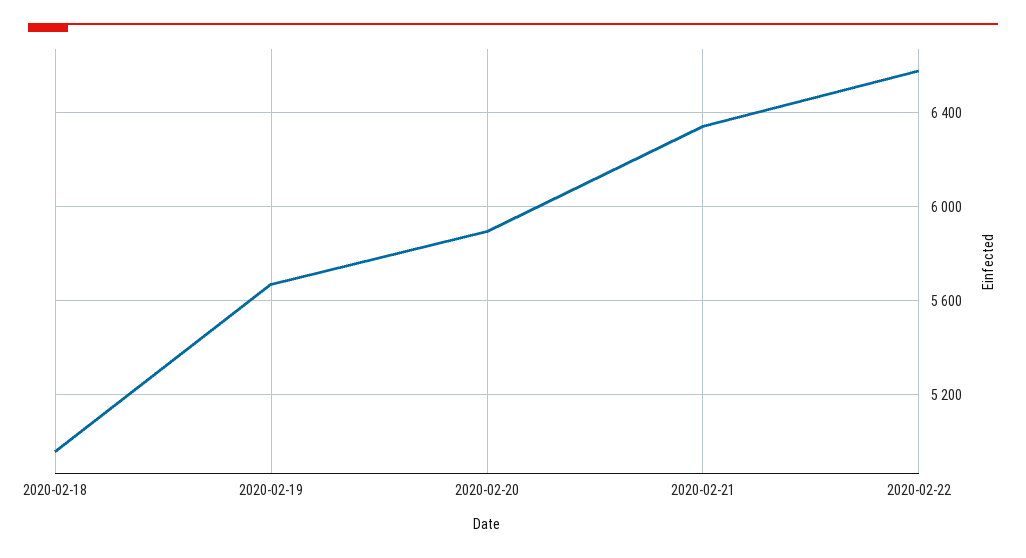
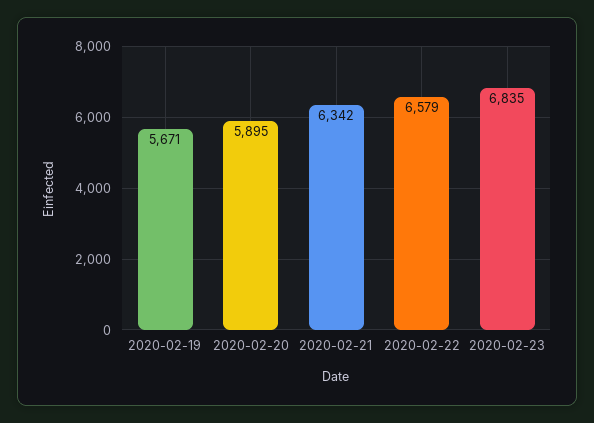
2020-02-18: 4950 -> none
2020-02-23: none -> 6835

